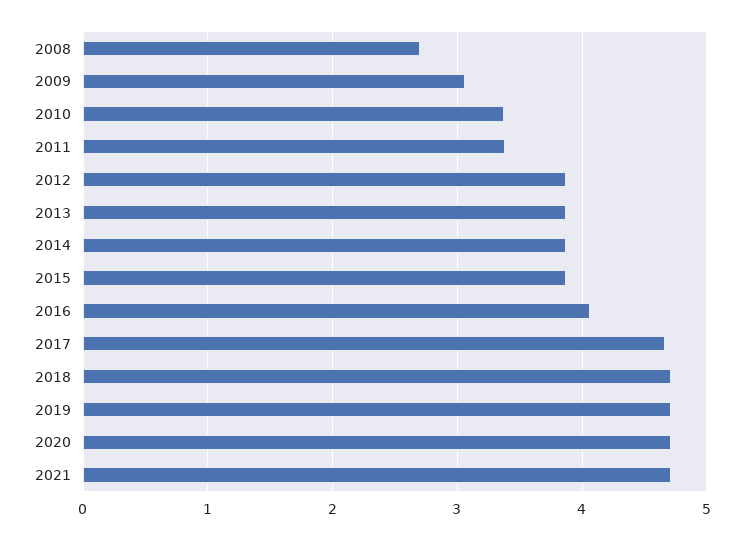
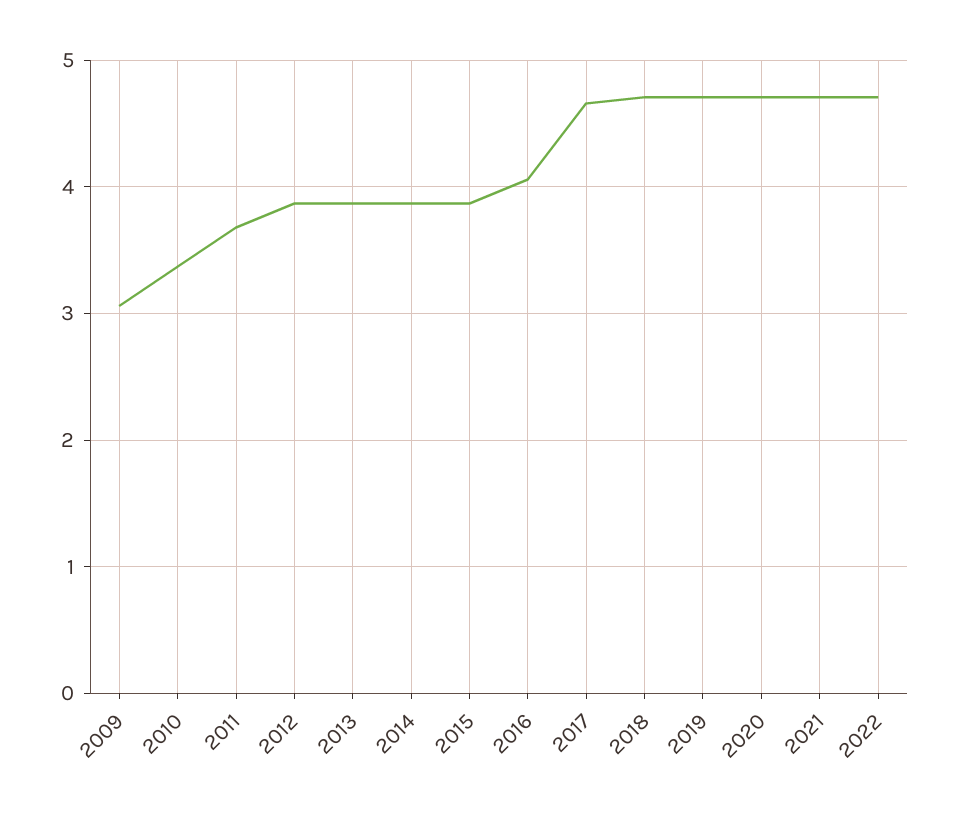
2008: 2.7 -> none
2011: 3.4 -> 3.7
2022: none -> 4.7

